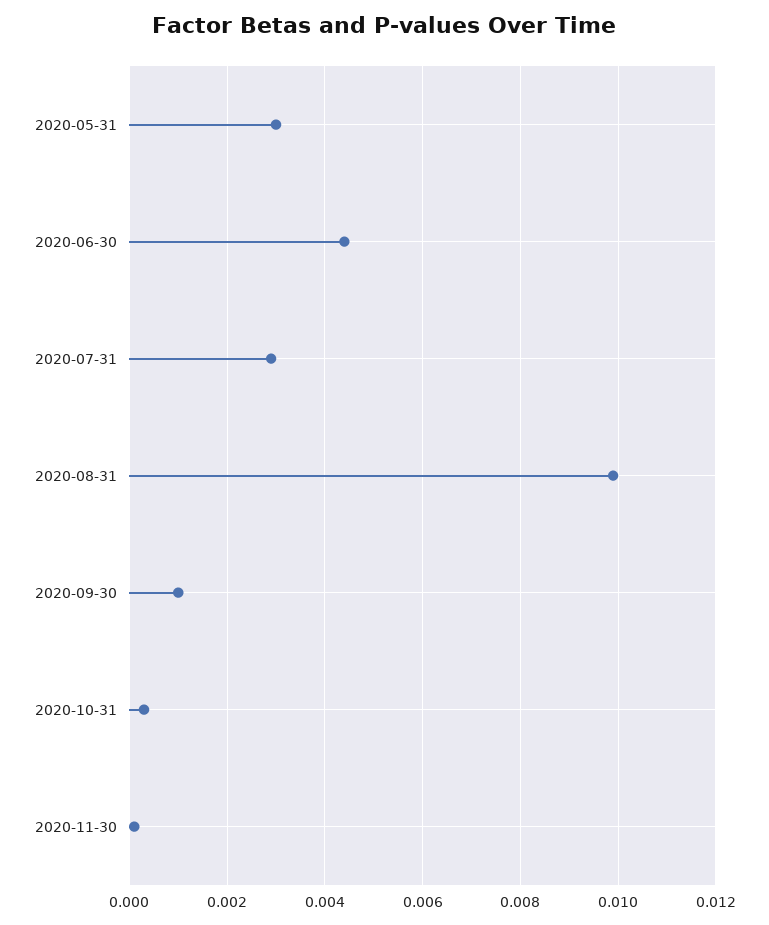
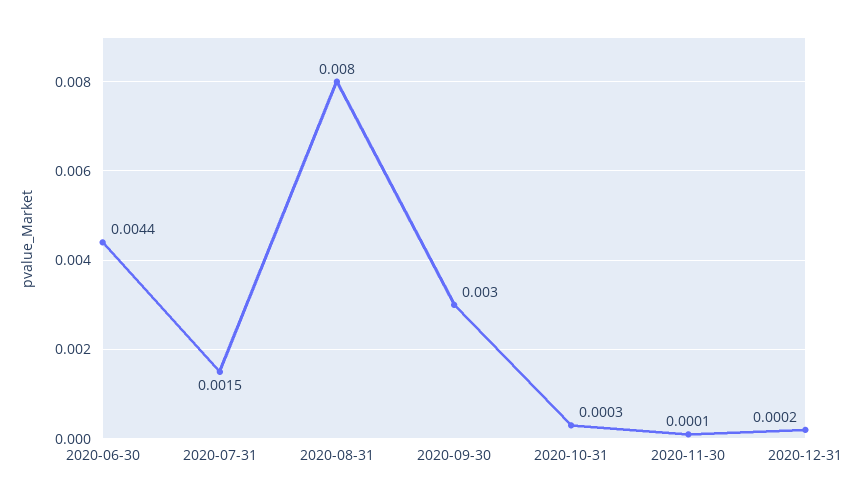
2020-05-31: 0.003 -> none
2020-07-31: 0.003 -> 0.0015
2020-08-31: 0.01 -> 0.008
2020-09-30: 0.001 -> 0.003
2020-12-31: none -> 0.0002

